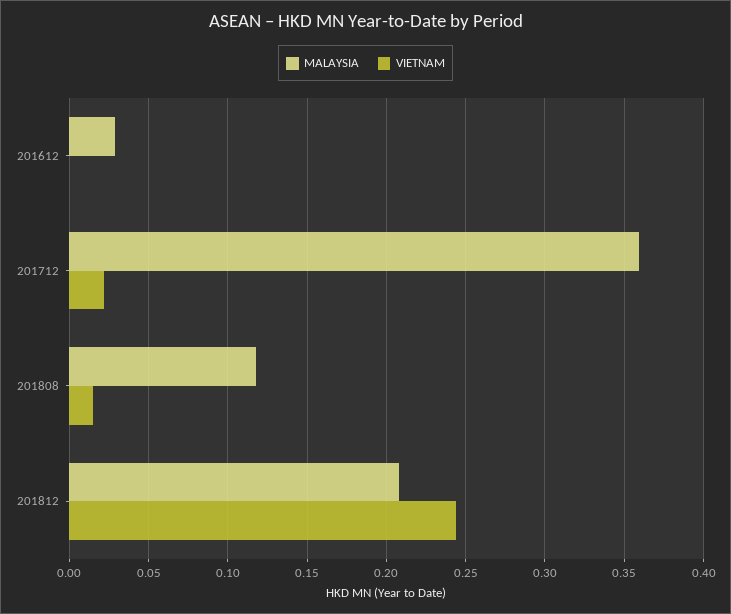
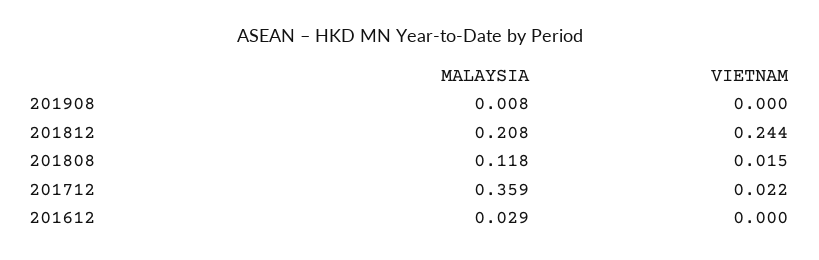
MALAYSIA, 201908: none -> 0.008
VIETNAM, 201908: none -> 0

